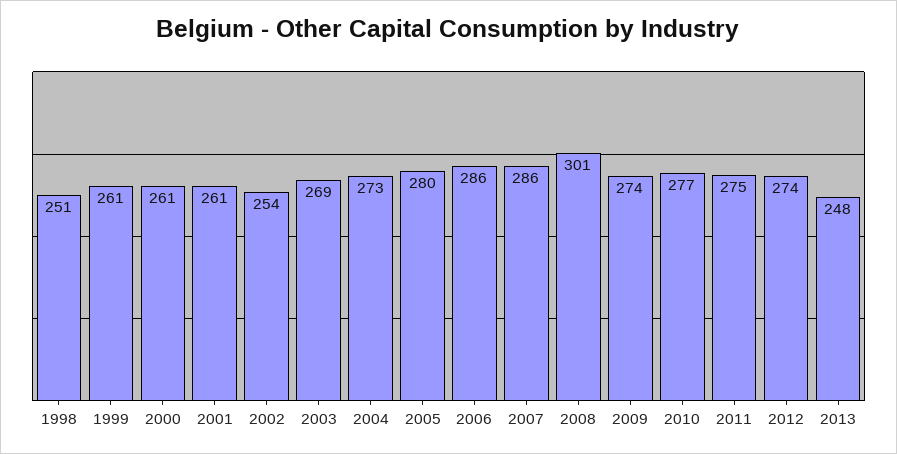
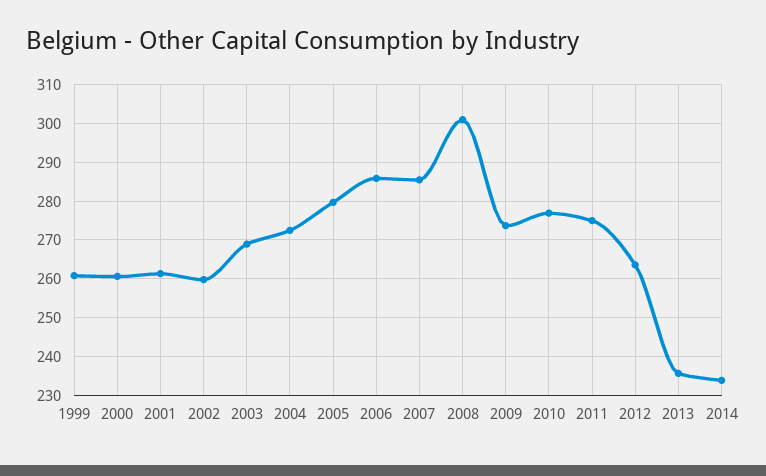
1998: 251 -> none
2002: 254 -> 260
2012: 274 -> 264
2013: 248 -> 236
2014: none -> 234

